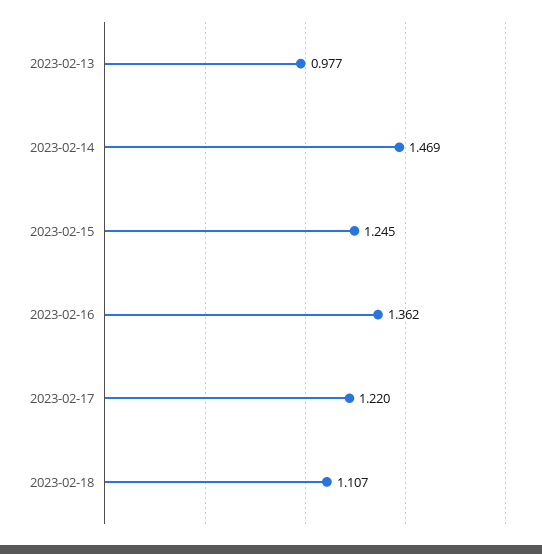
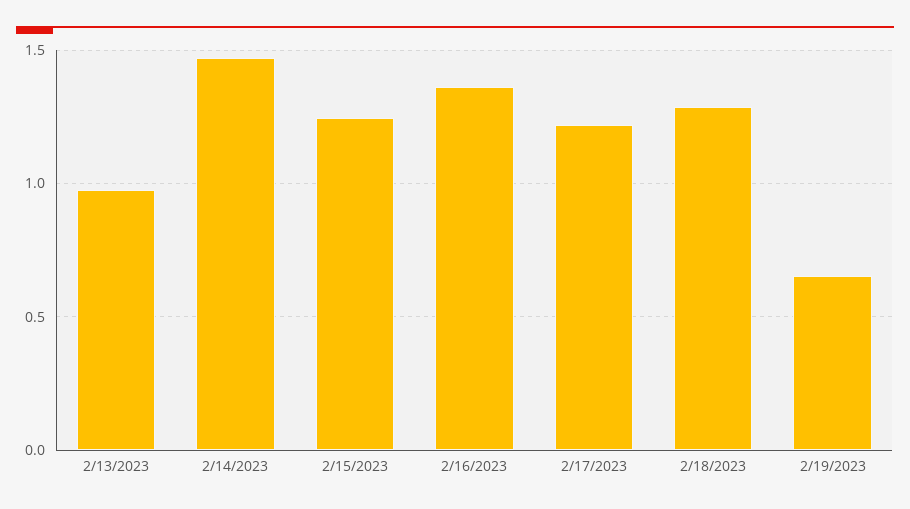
2023-02-18: 1.107 -> 1.3
2/19/2023: none -> 0.65

